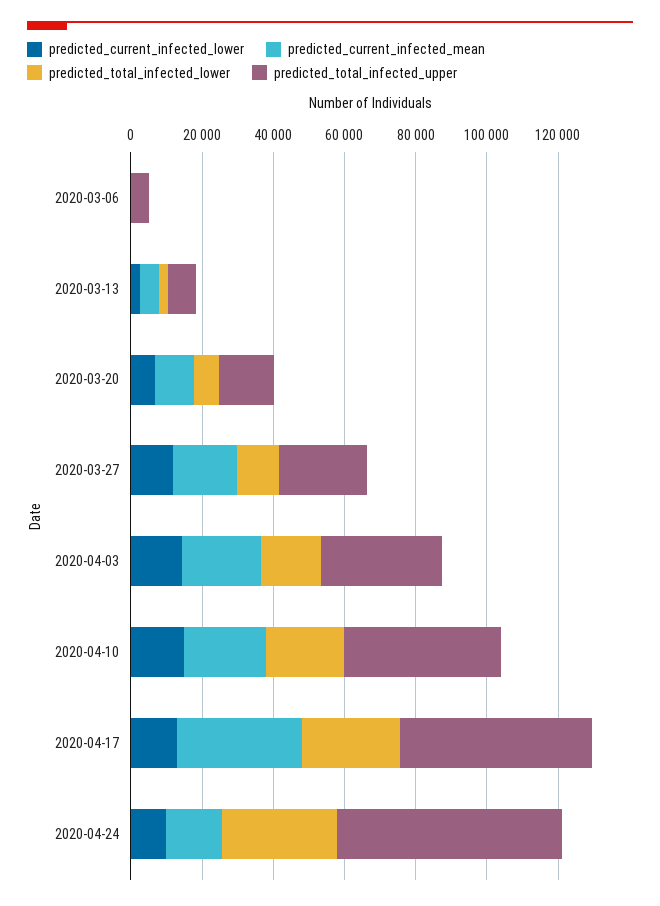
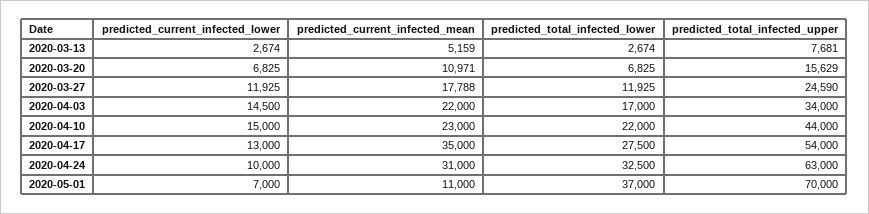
predicted_current_infected_lower, 2020-03-06: 0 -> none
predicted_current_infected_mean, 2020-03-06: 0 -> none
predicted_total_infected_lower, 2020-03-06: 0 -> none
predicted_total_infected_upper, 2020-03-06: 5000 -> none
predicted_current_infected_mean, 2020-04-24: 15000 -> 31000
predicted_current_infected_lower, 2020-05-01: none -> 7000
predicted_current_infected_mean, 2020-05-01: none -> 11000
predicted_total_infected_lower, 2020-05-01: none -> 37000
predicted_total_infected_upper, 2020-05-01: none -> 70000

